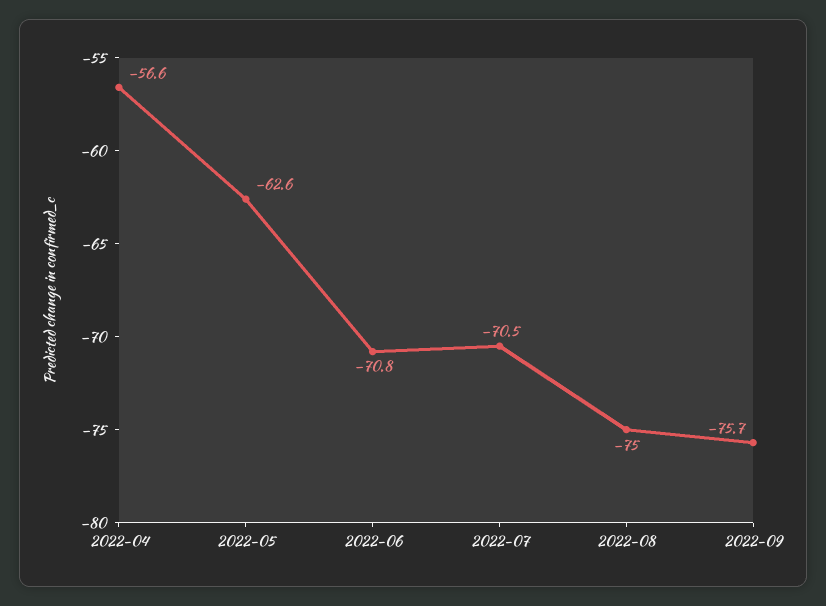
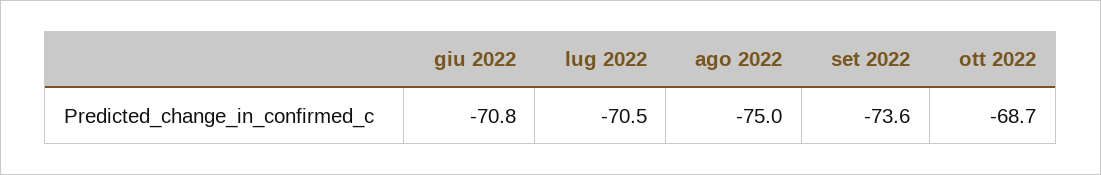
2022-04: -56.6 -> none
2022-05: -62.6 -> none
2022-09: -75.7 -> -73.6
ott 2022: none -> -68.7

